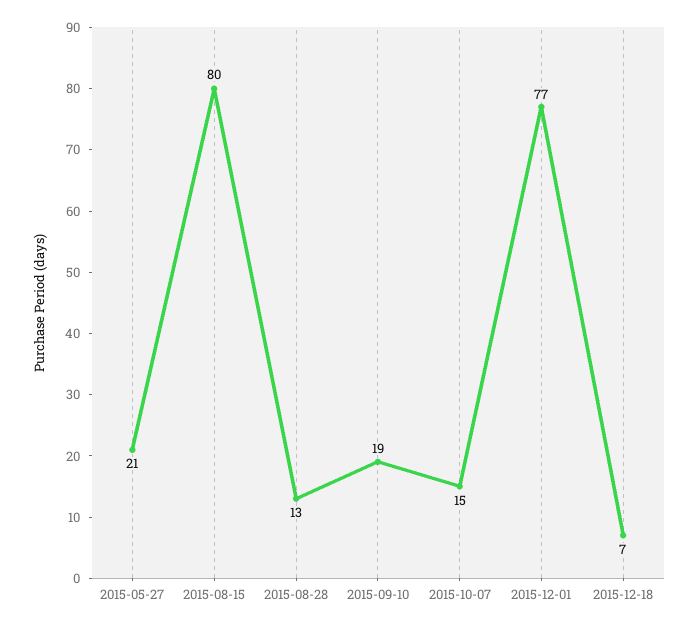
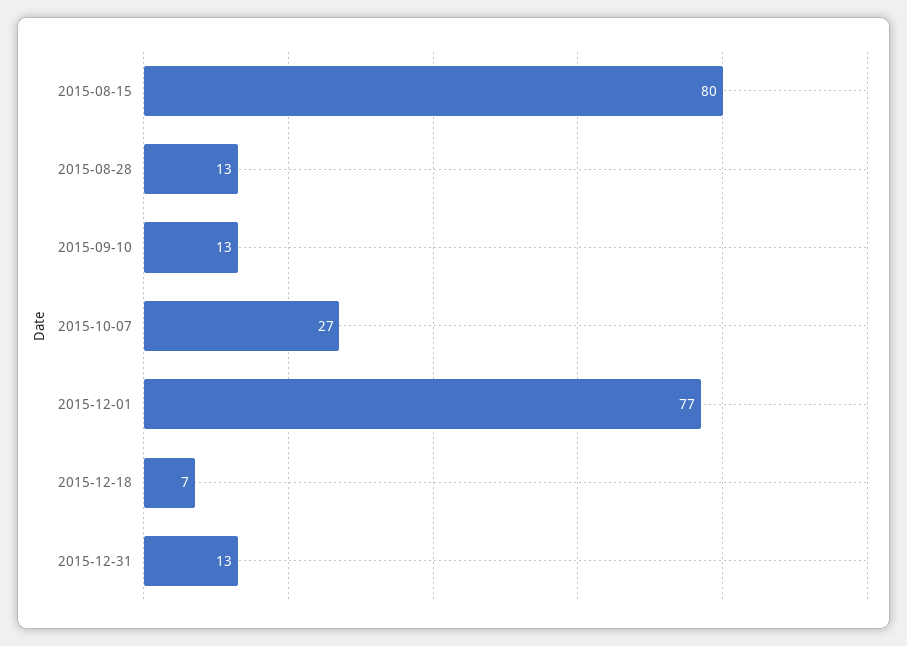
2015-05-27: 21 -> none
2015-09-10: 19 -> 13
2015-10-07: 15 -> 27
2015-12-31: none -> 13

